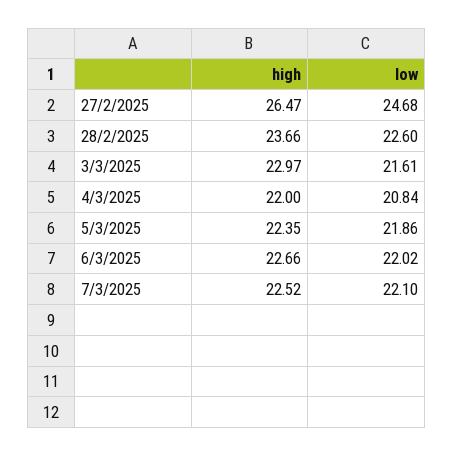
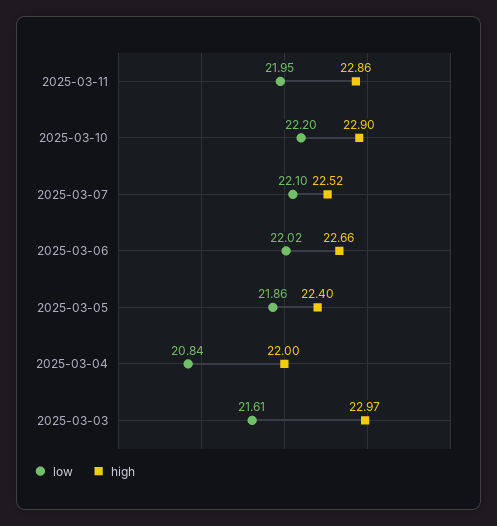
high, 27/2/2025: 26.47 -> none
low, 27/2/2025: 24.68 -> none
high, 28/2/2025: 23.66 -> none
low, 28/2/2025: 22.6 -> none
high, 5/3/2025: 22.35 -> 22.4
low, 2025-03-11: none -> 21.95
high, 2025-03-11: none -> 22.86
low, 2025-03-10: none -> 22.2
high, 2025-03-10: none -> 22.9

